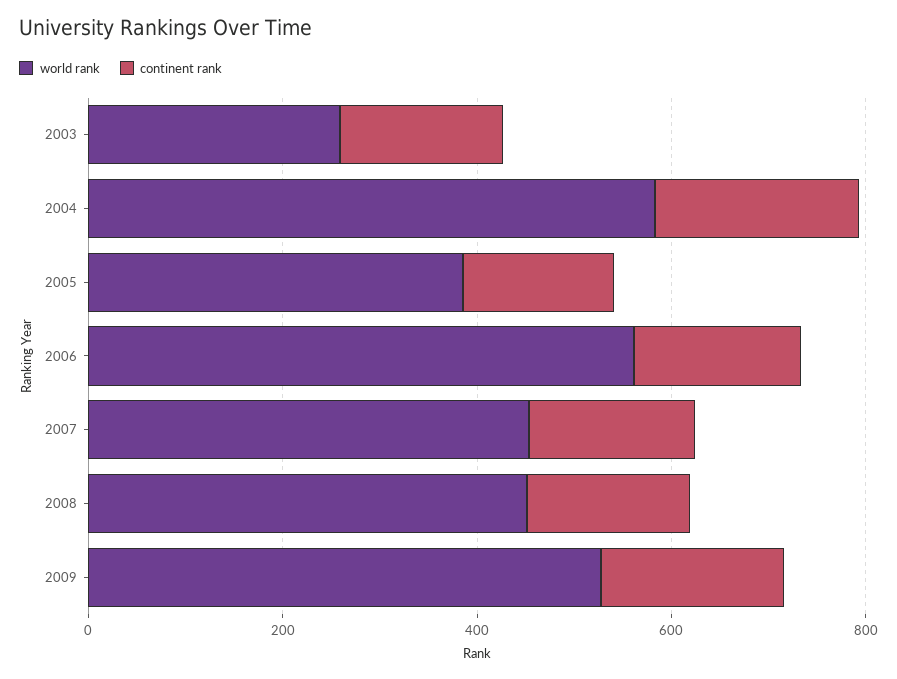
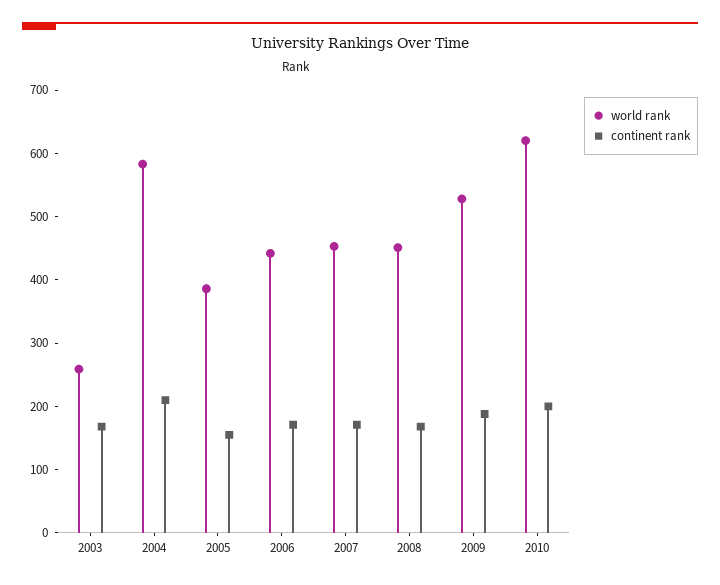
world rank, 2006: 550 -> 440
world rank, 2010: none -> 620
continent rank, 2010: none -> 200

